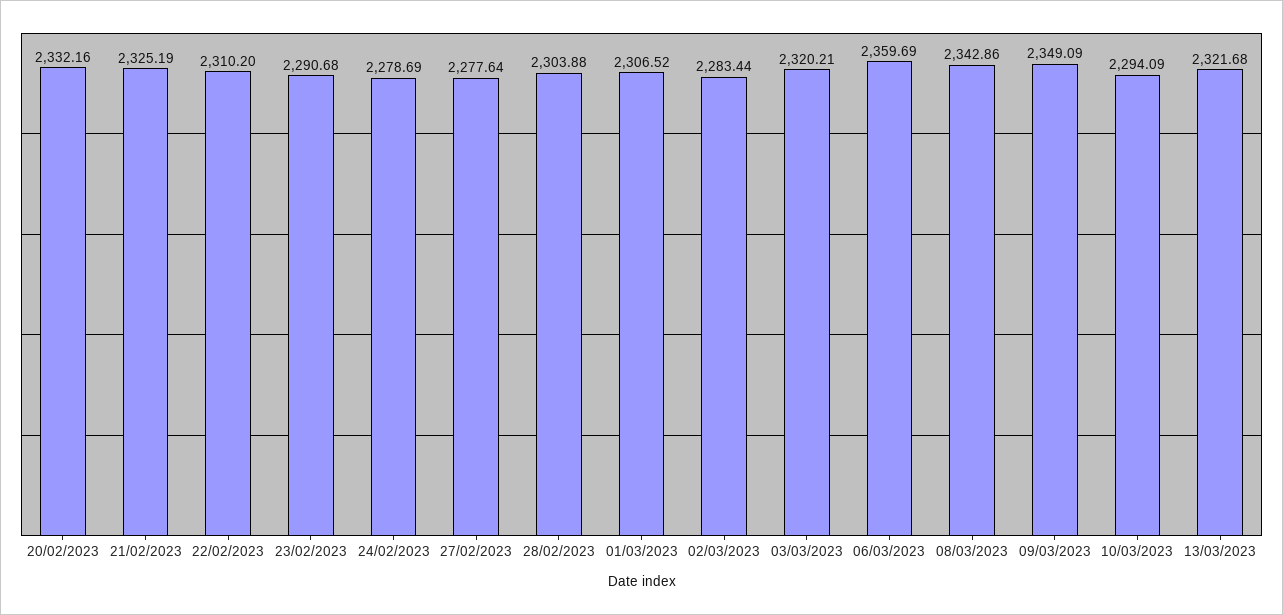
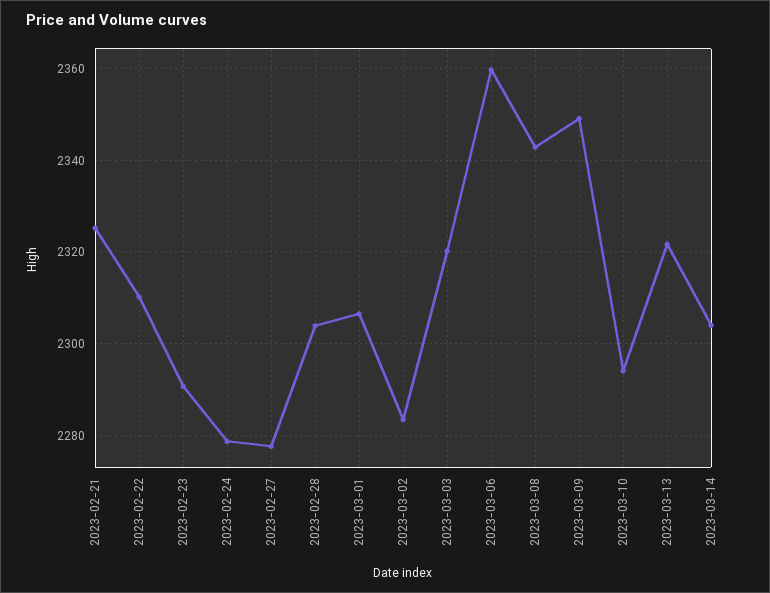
20/02/2023: 2332.16 -> none
2023-03-14: none -> 2304

